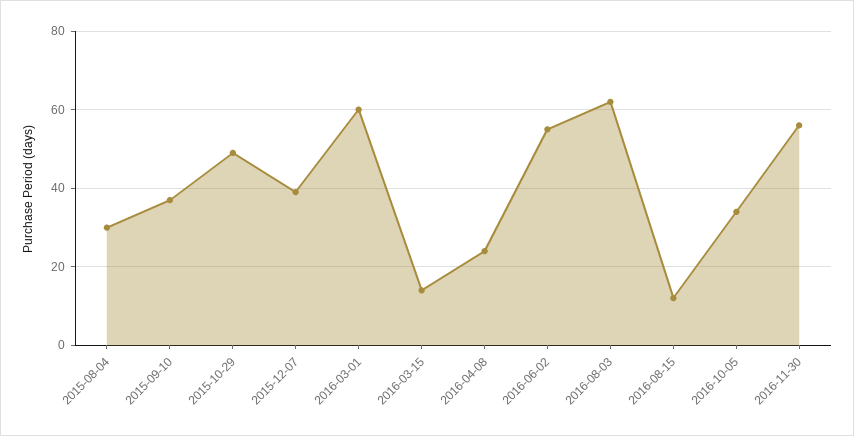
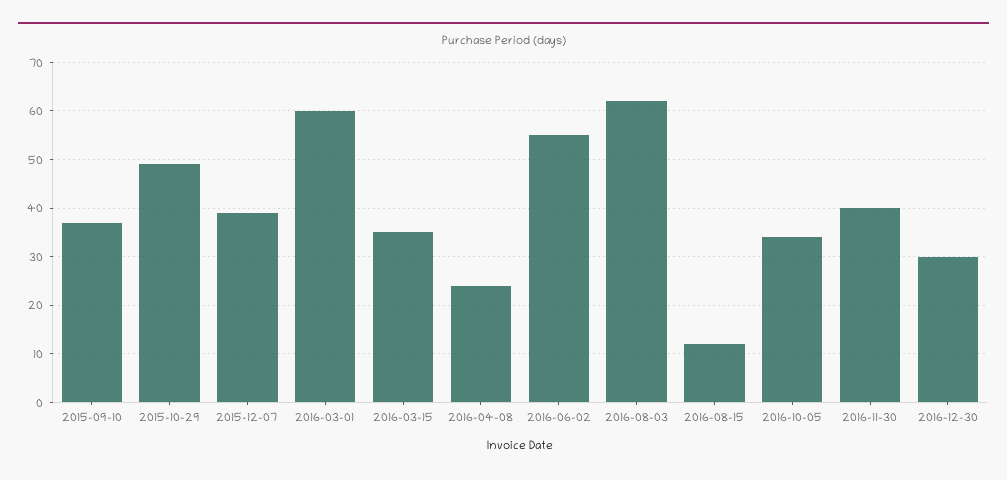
2015-08-04: 30 -> none
2016-03-15: 15 -> 35
2016-11-30: 55 -> 40
2016-12-30: none -> 30

